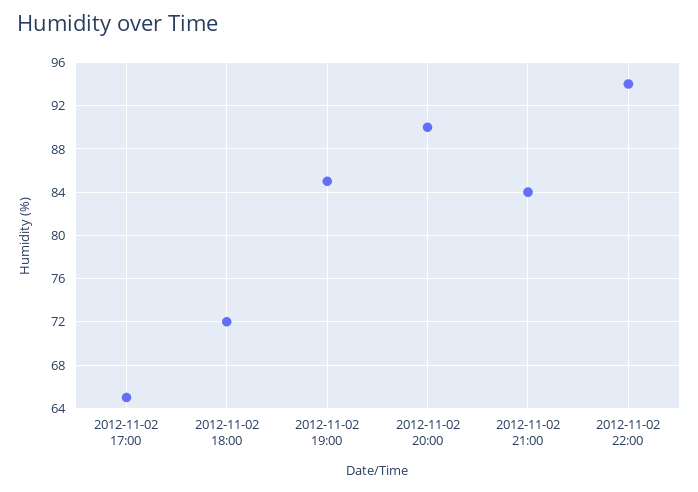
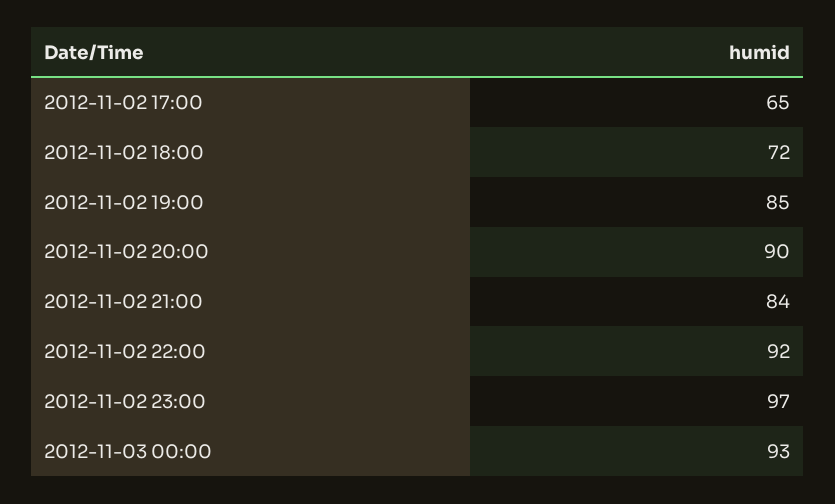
2012-11-02 22:00: 94 -> 92
2012-11-02 23:00: none -> 97
2012-11-03 00:00: none -> 93

